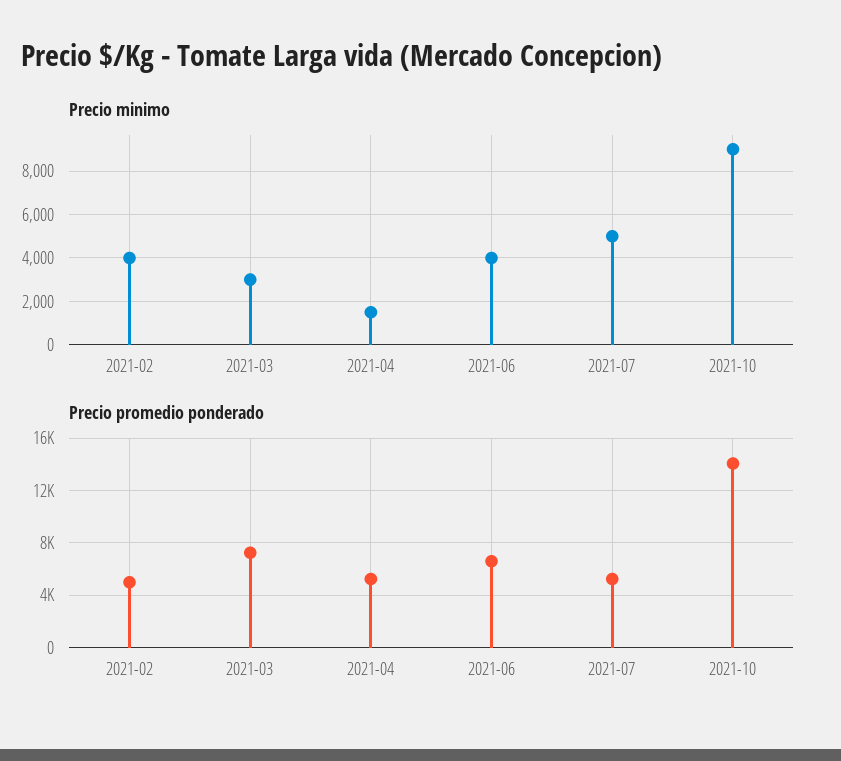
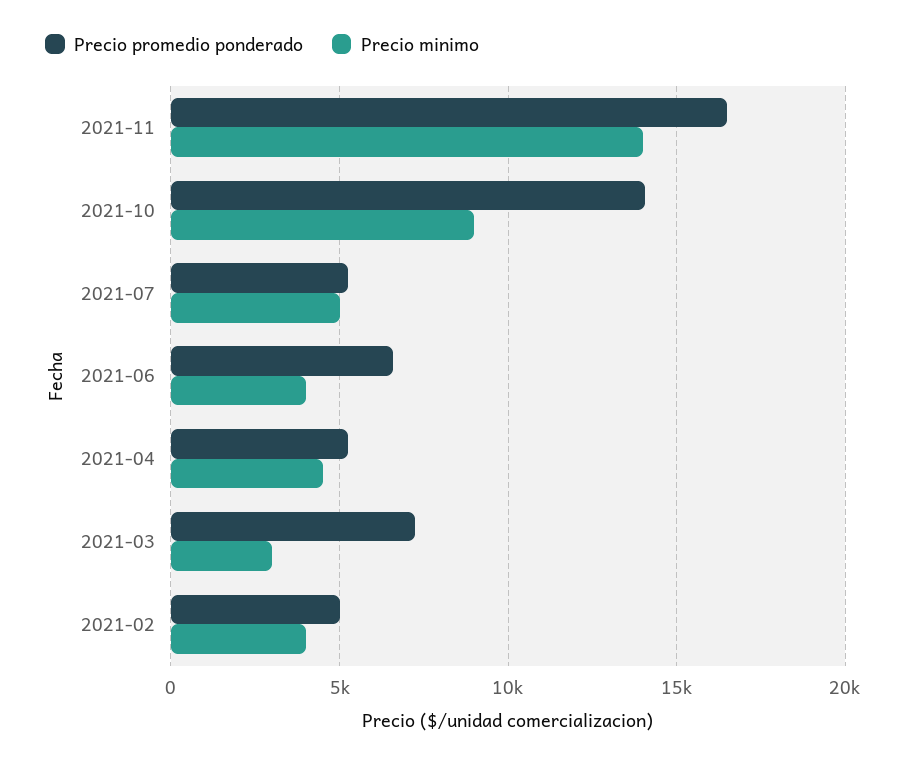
Precio minimo, 2021-04: 1500 -> 4500
Precio promedio ponderado, 2021-11: none -> 16500
Precio minimo, 2021-11: none -> 14000

